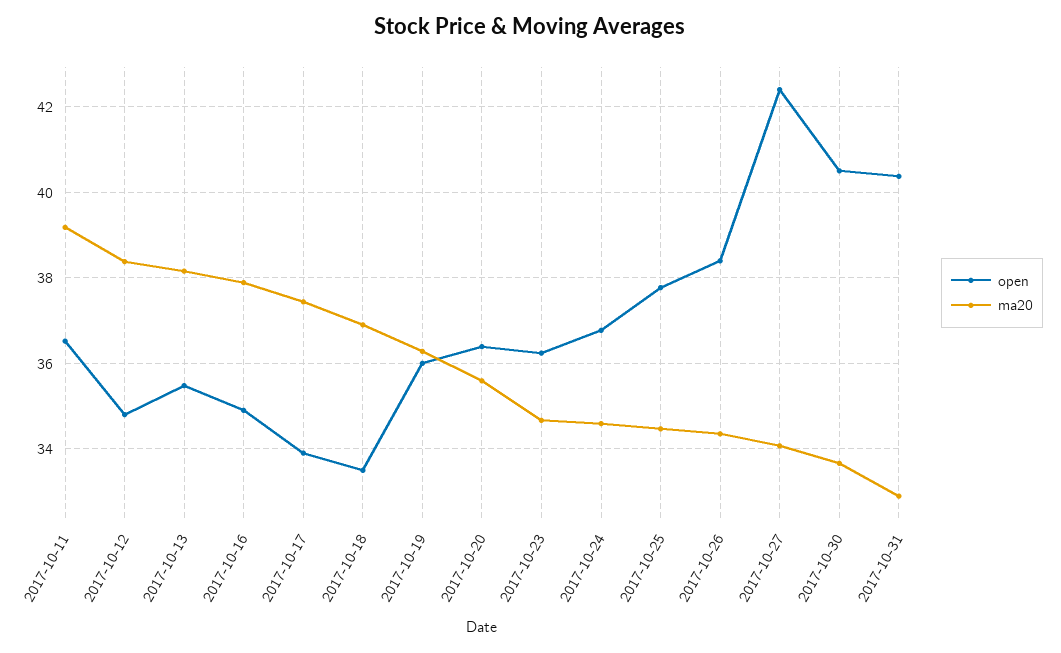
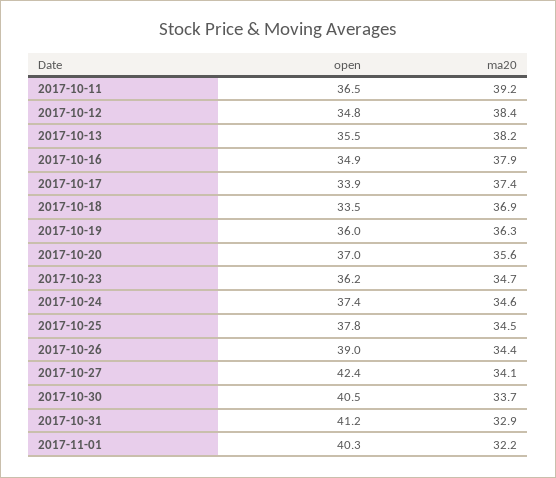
open, 2017-10-20: 36.4 -> 37
open, 2017-10-24: 36.8 -> 37.4
open, 2017-10-26: 38.4 -> 39
open, 2017-10-31: 40.4 -> 41.2
open, 2017-11-01: none -> 40.3
ma20, 2017-11-01: none -> 32.2

